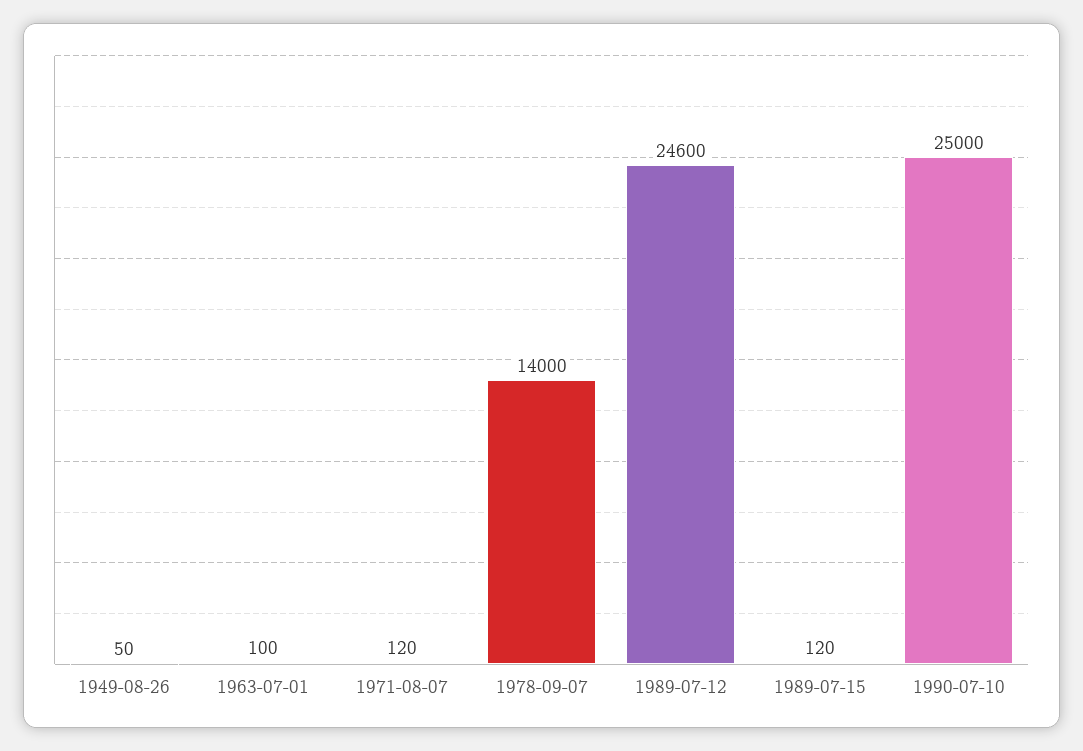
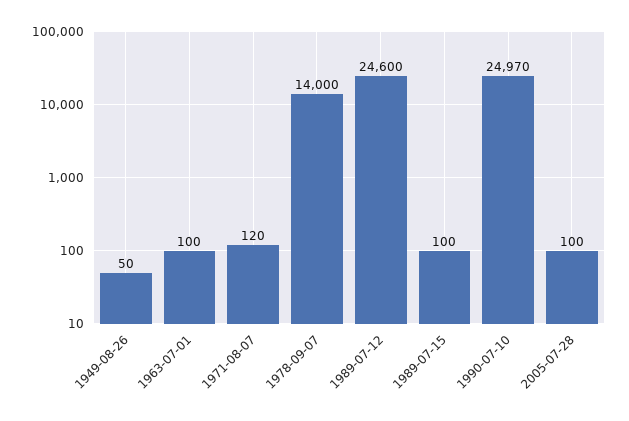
1989-07-15: 120 -> 100
1990-07-10: 25000 -> 24970
2005-07-28: none -> 100

